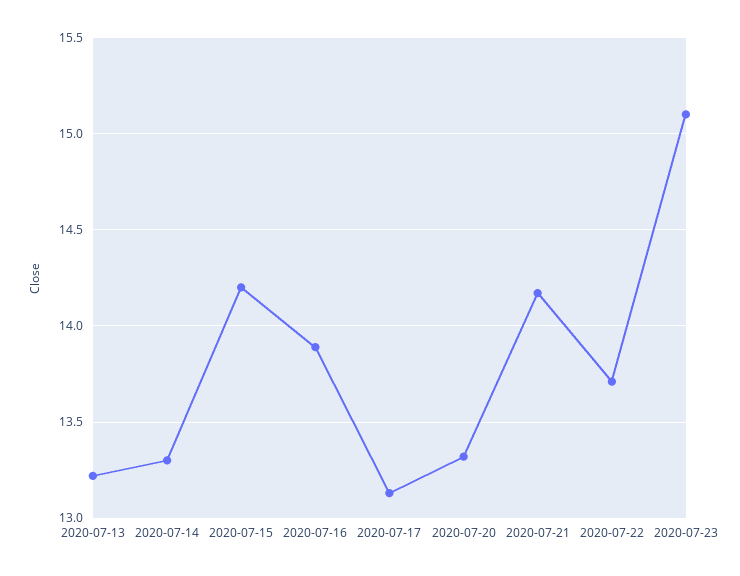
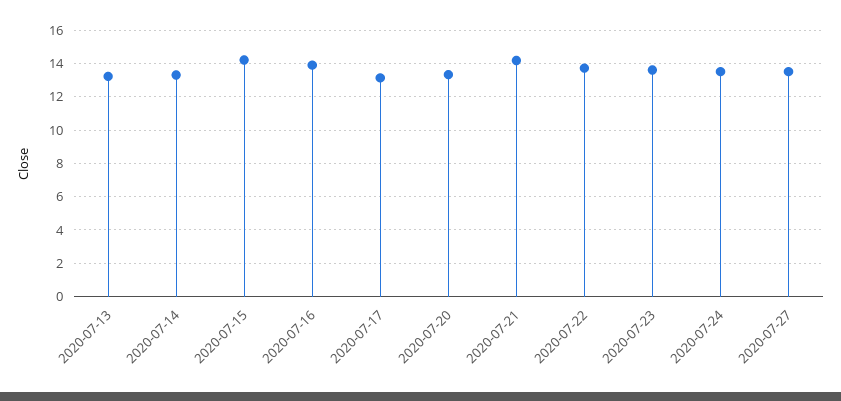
2020-07-23: 15.1 -> 13.5
2020-07-24: none -> 13.5
2020-07-27: none -> 13.5

